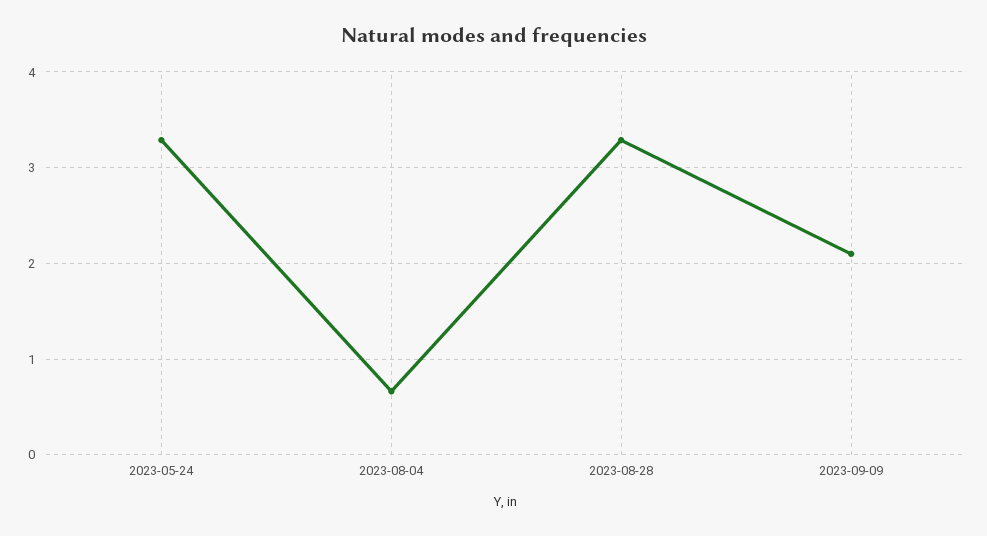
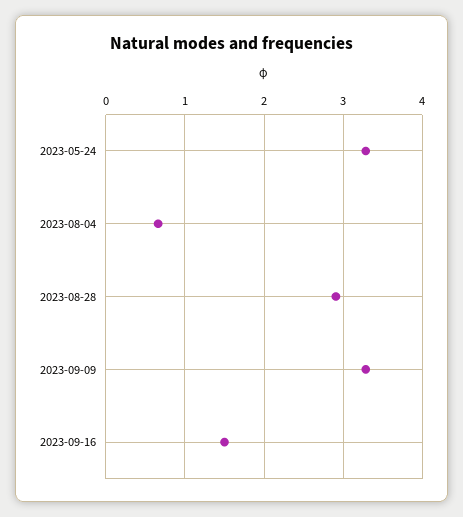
2023-08-28: 3.3 -> 2.9
2023-09-09: 2.1 -> 3.3
2023-09-16: none -> 1.5

